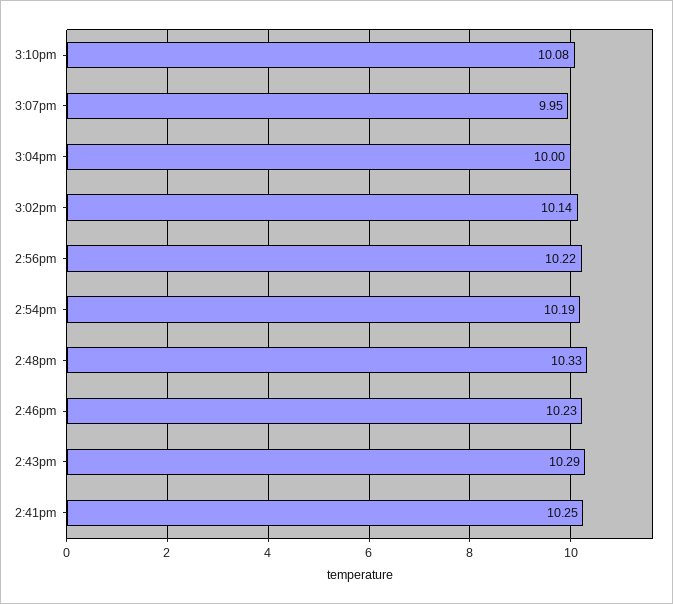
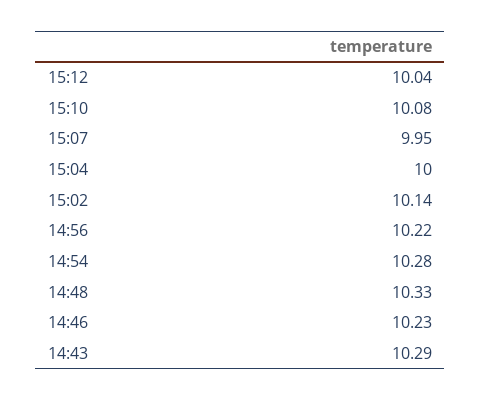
2:54pm: 10.19 -> 10.28
2:41pm: 10.25 -> none
15:12: none -> 10.04

